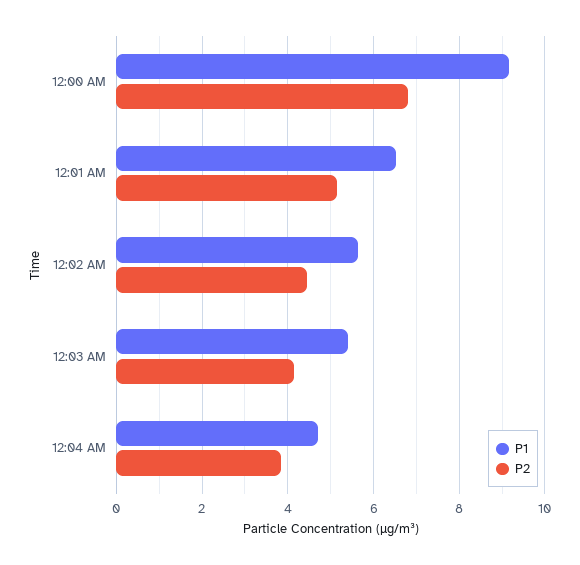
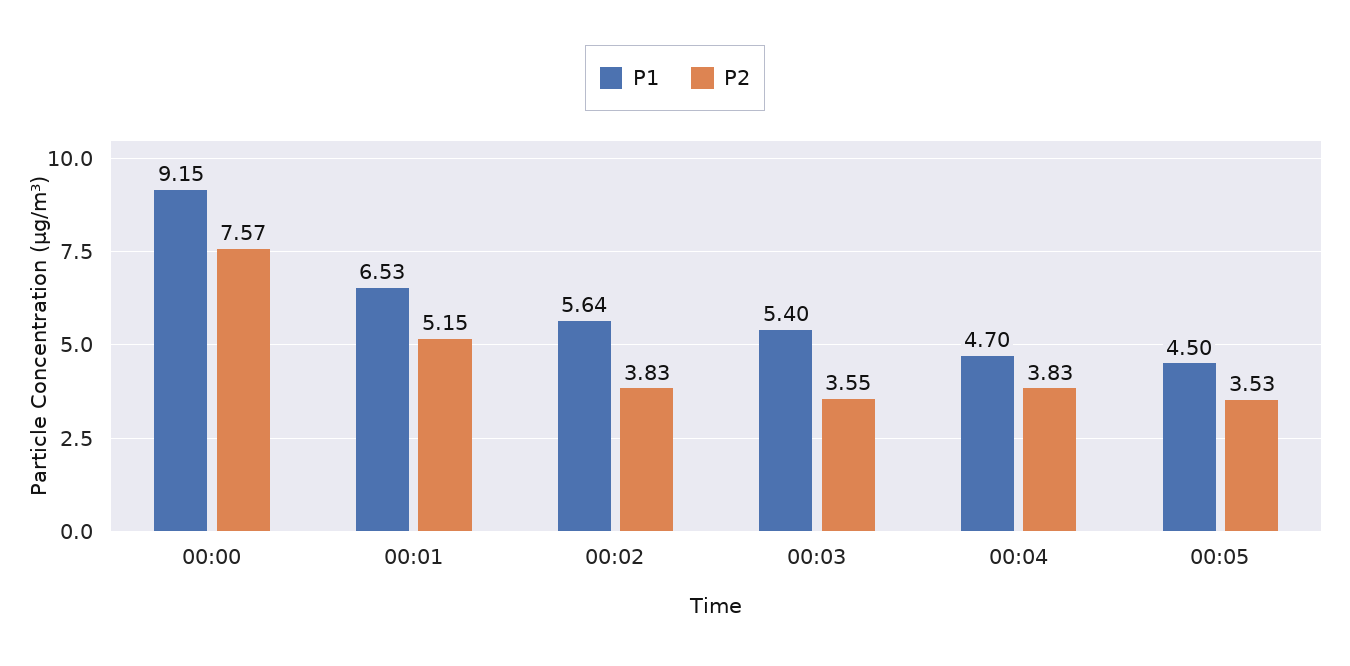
P2, 12:00 AM: 6.8 -> 7.57
P2, 12:02 AM: 4.4 -> 3.83
P2, 12:03 AM: 4.2 -> 3.55
P1, 00:05: none -> 4.5
P2, 00:05: none -> 3.53

